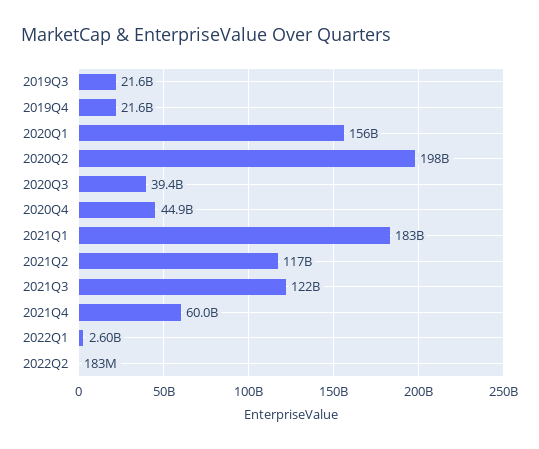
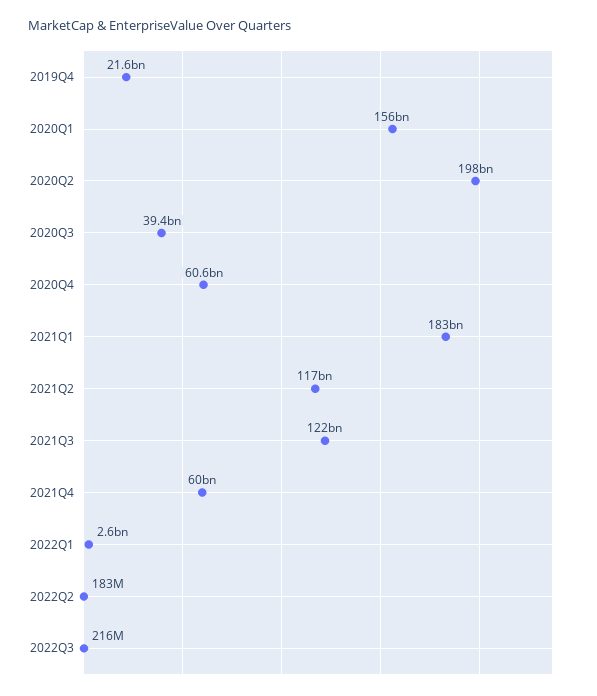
2019Q3: 21600000000 -> none
2020Q4: 44900000000 -> 60600000000
2022Q3: none -> 216000000

